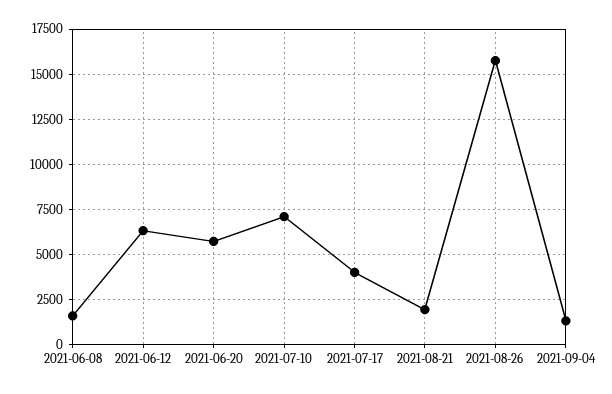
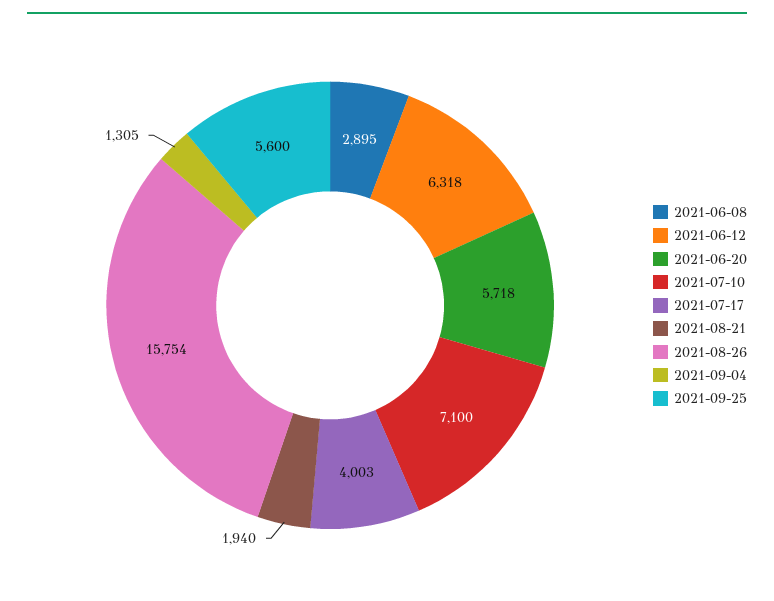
2021-06-08: 1500 -> 2895
2021-09-25: none -> 5600

